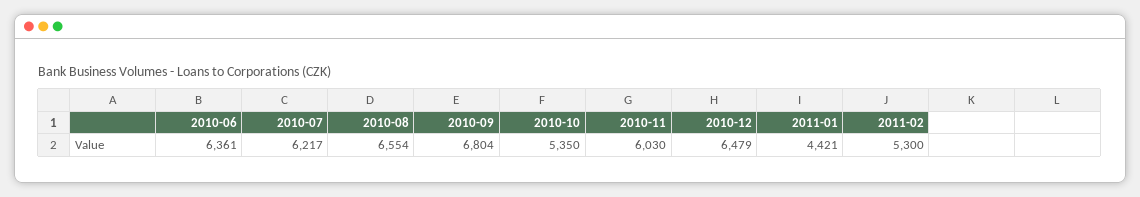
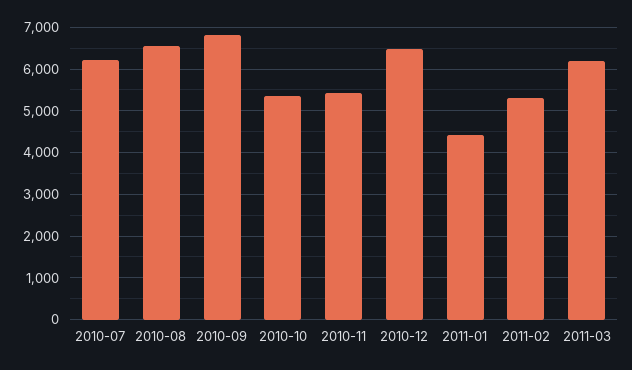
2010-06: 6361 -> none
2010-11: 6030 -> 5400
2011-03: none -> 6200

